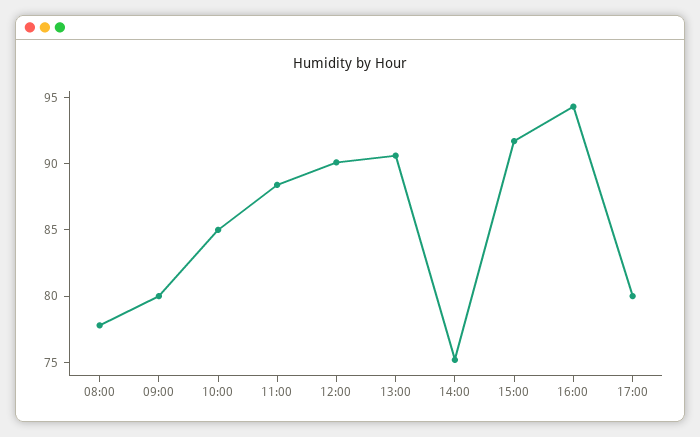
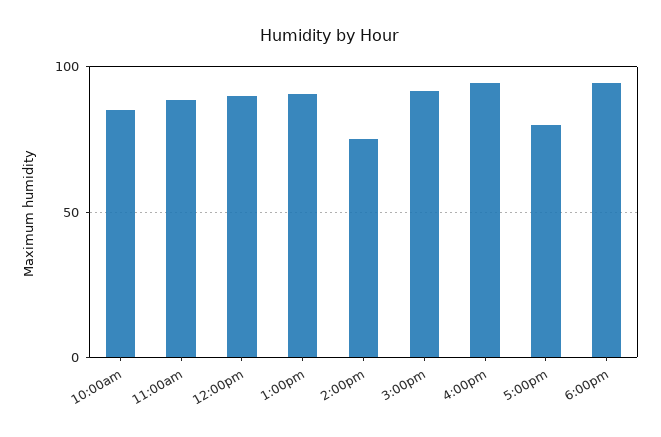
08:00: 78 -> none
09:00: 80 -> none
6:00pm: none -> 95

